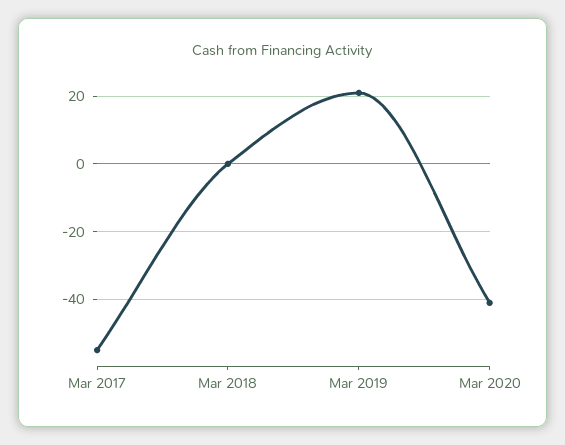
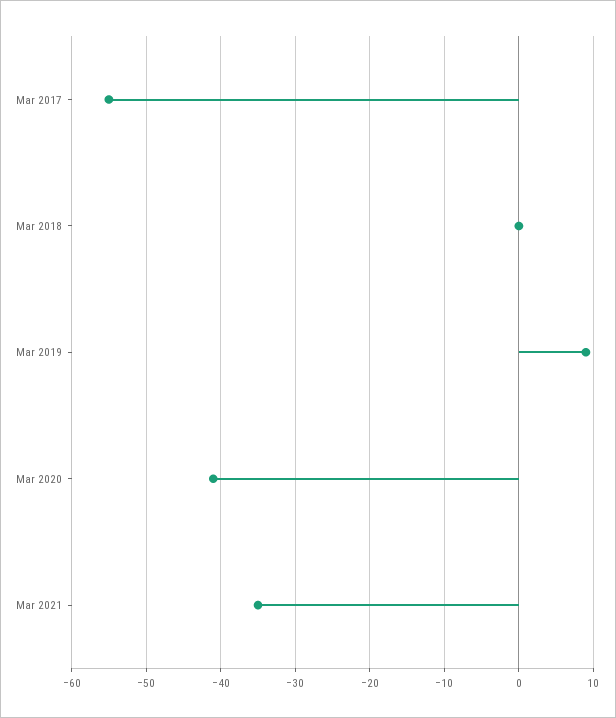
Mar 2019: 20 -> 9
Mar 2021: none -> -35

